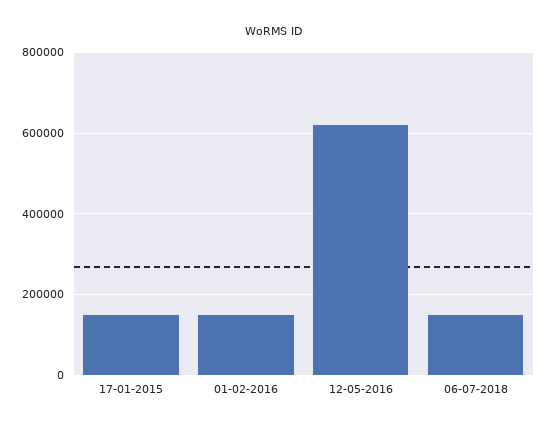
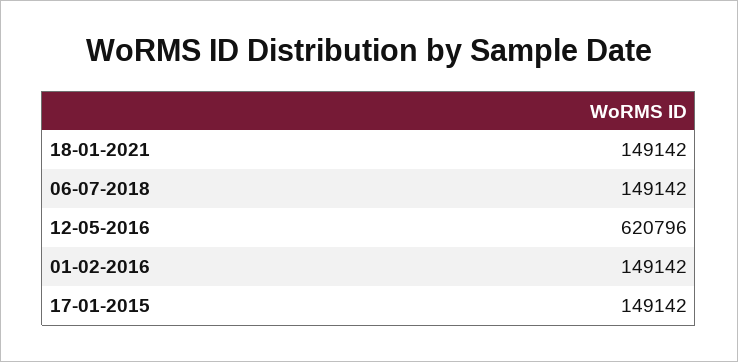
18-01-2021: none -> 149142

